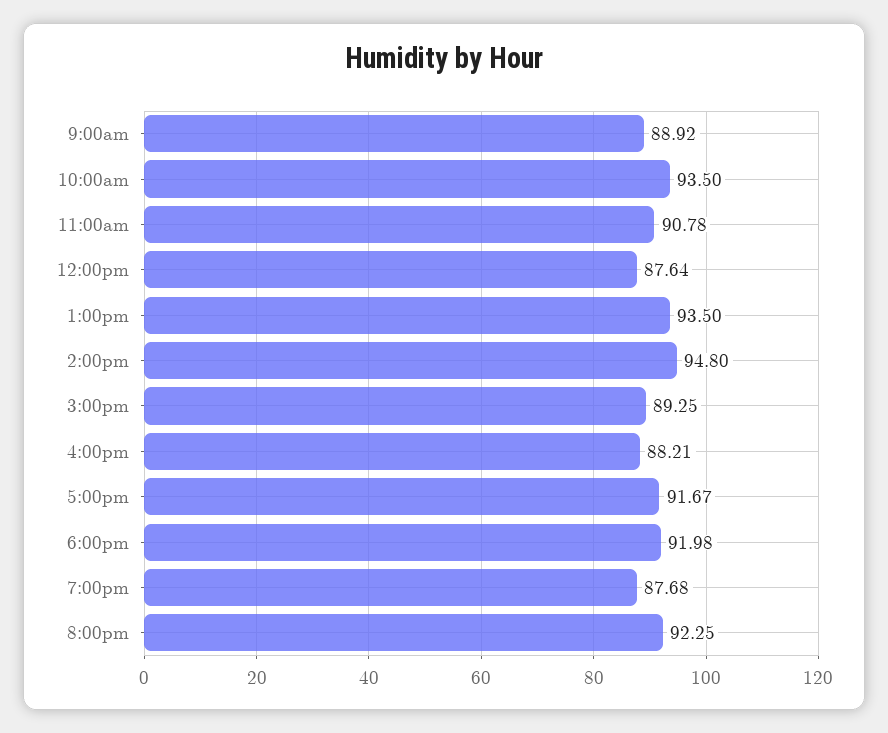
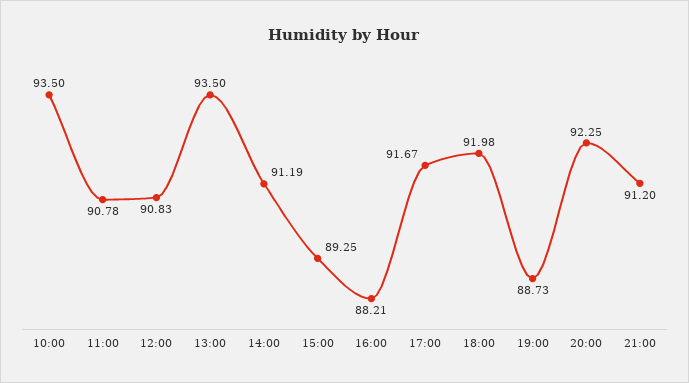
9:00am: 88.92 -> none
12:00pm: 87.64 -> 90.83
2:00pm: 94.8 -> 91.19
7:00pm: 87.68 -> 88.73
21:00: none -> 91.2

